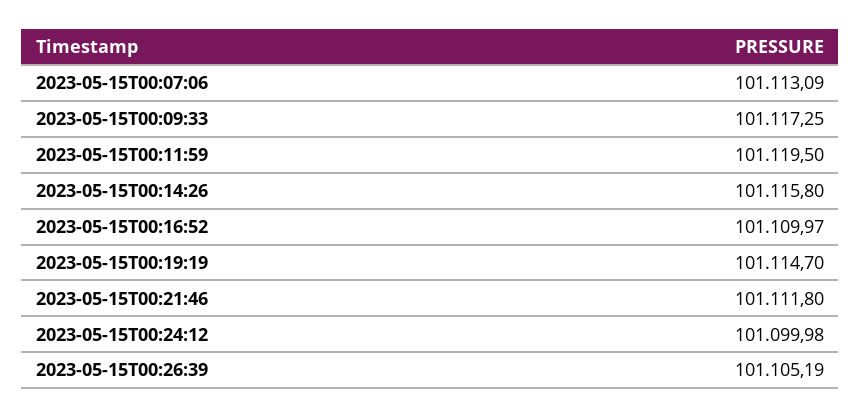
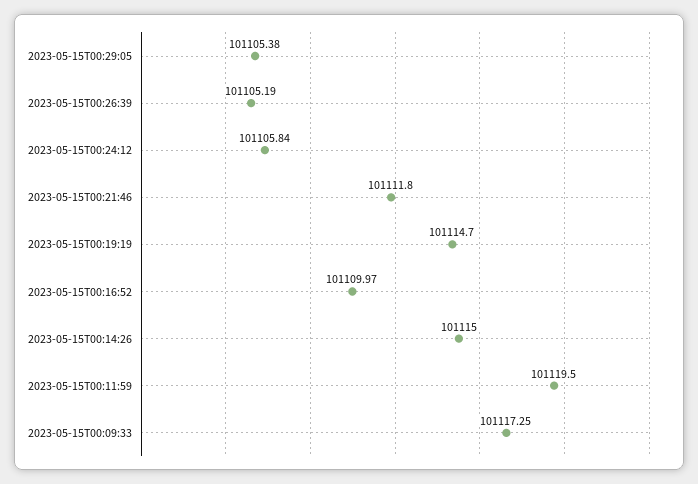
2023-05-15T00:07:06: 101113.09 -> none
2023-05-15T00:14:26: 101115.8 -> 101115
2023-05-15T00:24:12: 101099.98 -> 101105.84
2023-05-15T00:29:05: none -> 101105.38

